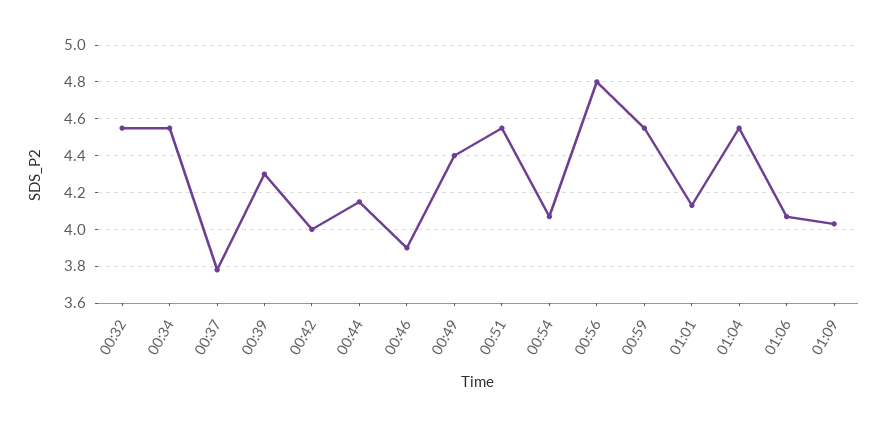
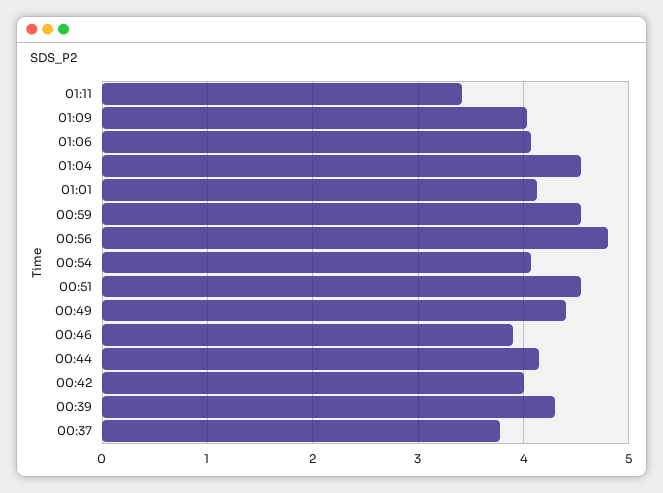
00:32: 4.55 -> none
00:34: 4.55 -> none
01:11: none -> 3.4

